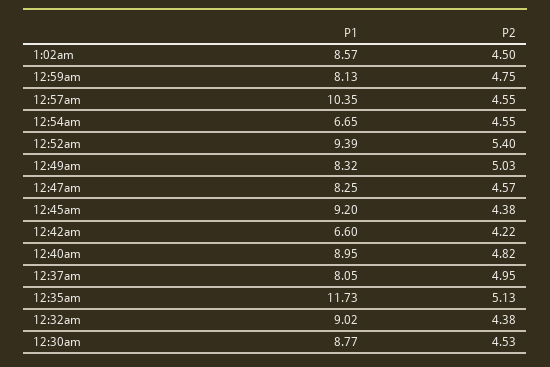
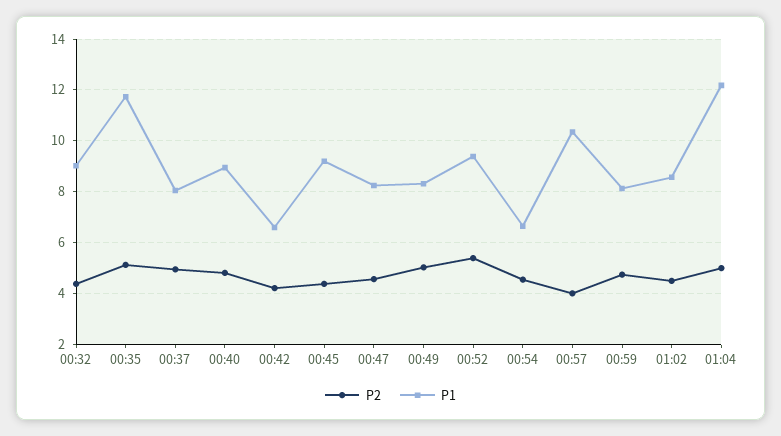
P2, 12:57am: 4.55 -> 4
P1, 12:30am: 8.77 -> none
P2, 12:30am: 4.53 -> none
P2, 01:04: none -> 5
P1, 01:04: none -> 12.25

